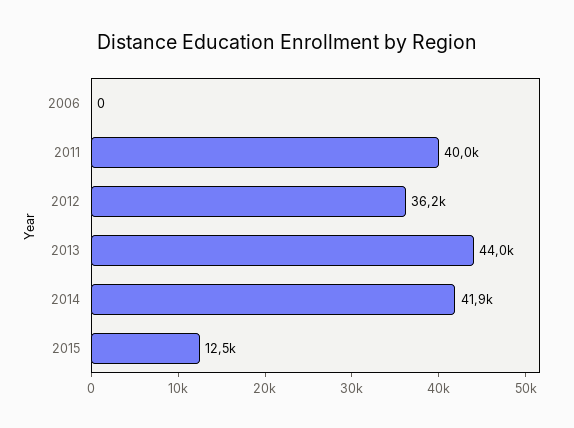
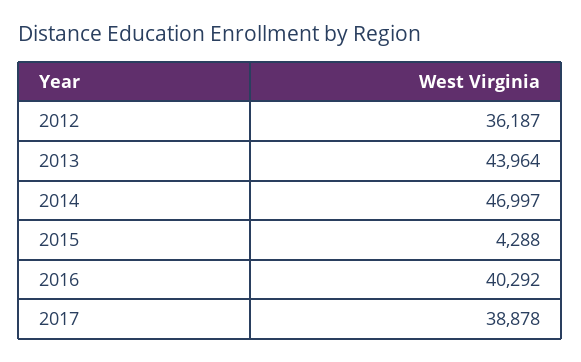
2006: 0 -> none
2011: 40000 -> none
2014: 41900 -> 46997
2015: 12500 -> 4288
2016: none -> 40292
2017: none -> 38878

